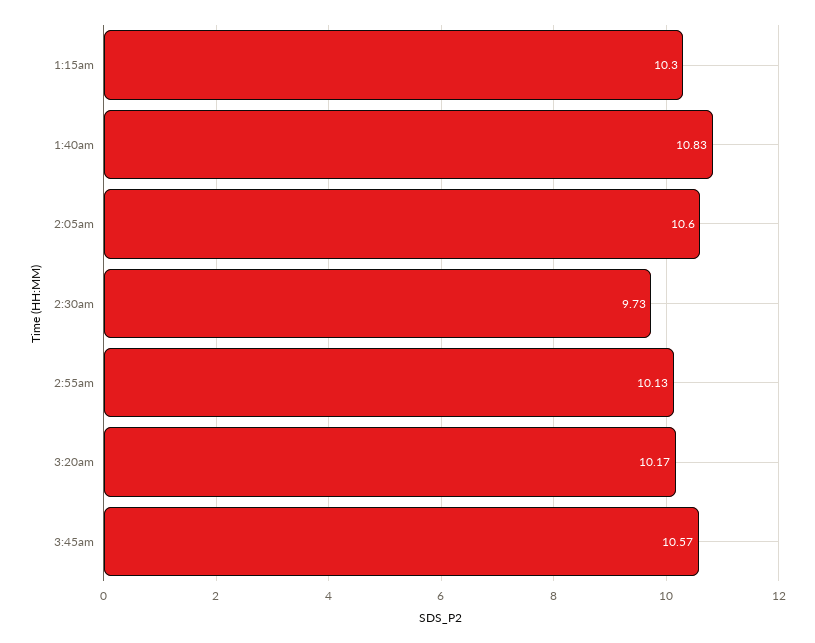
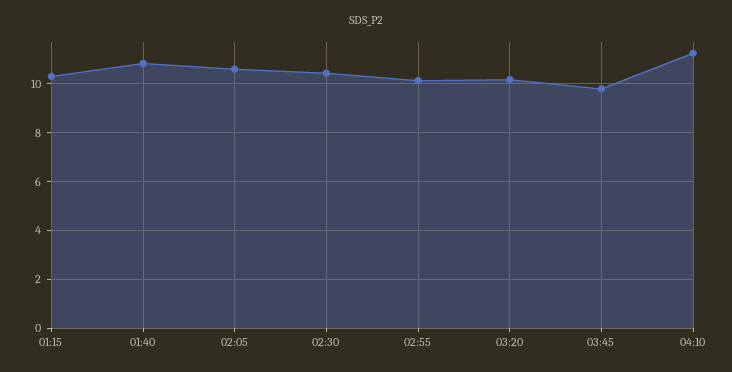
2:30am: 9.73 -> 10.5
3:45am: 10.57 -> 9.75
04:10: none -> 11.25

